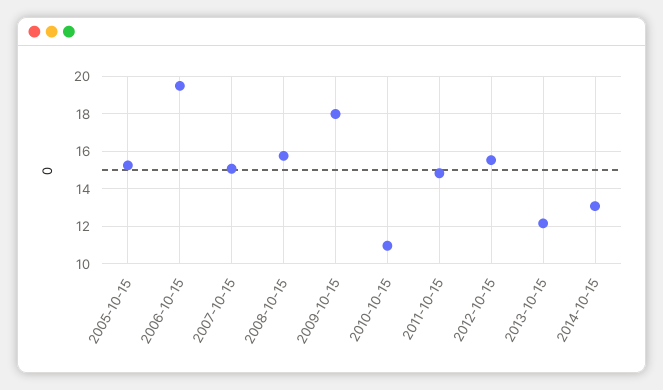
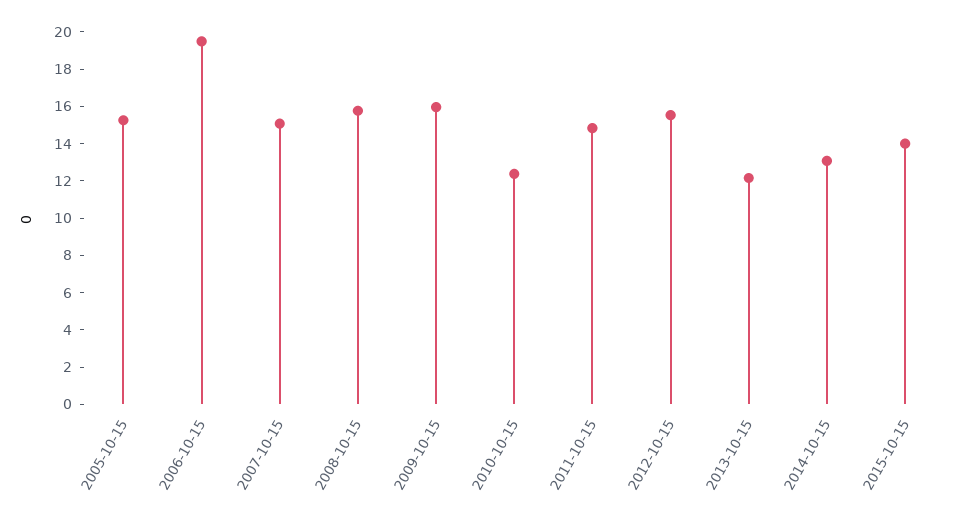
2009-10-15: 18 -> 16
2010-10-15: 11 -> 12.5
2015-10-15: none -> 14

